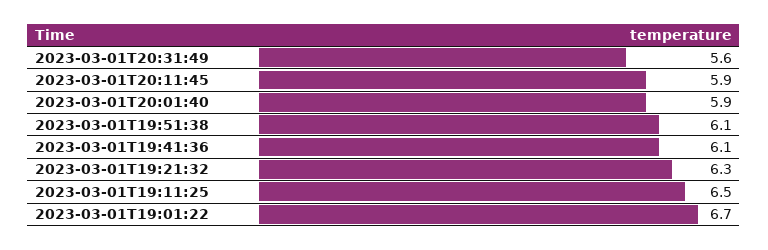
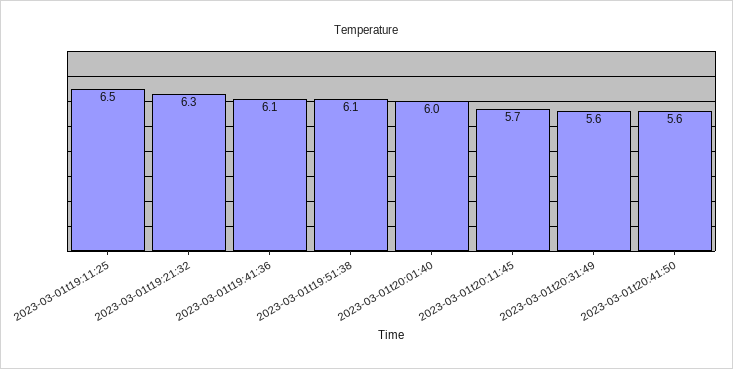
2023-03-01T20:11:45: 5.9 -> 5.7
2023-03-01T20:01:40: 5.9 -> 6
2023-03-01T19:01:22: 6.7 -> none
2023-03-01t20:41:50: none -> 5.6

